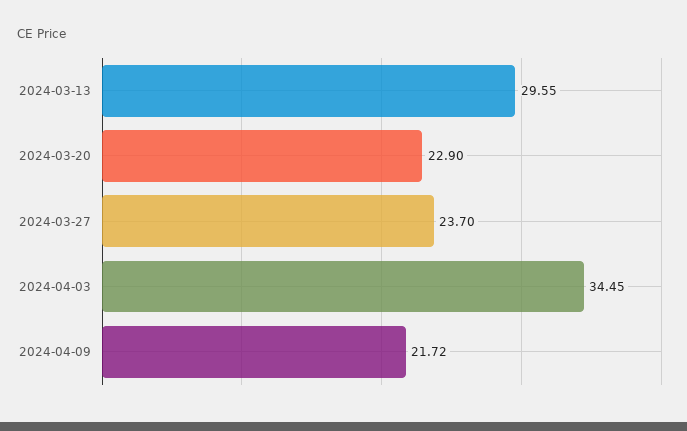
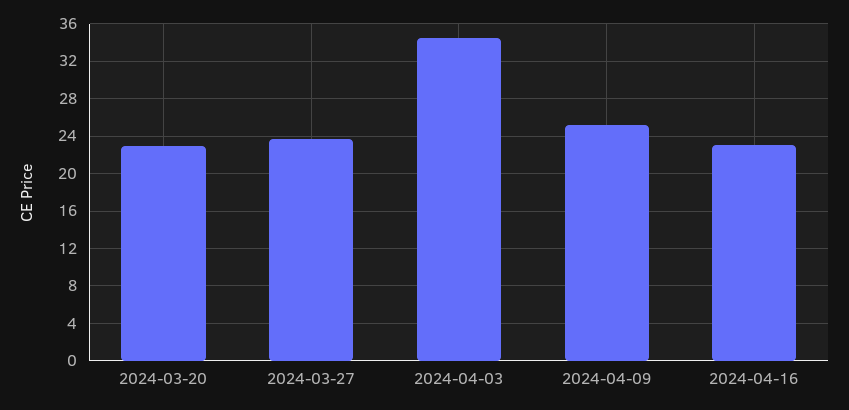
2024-03-13: 29.55 -> none
2024-04-09: 21.72 -> 25
2024-04-16: none -> 23

